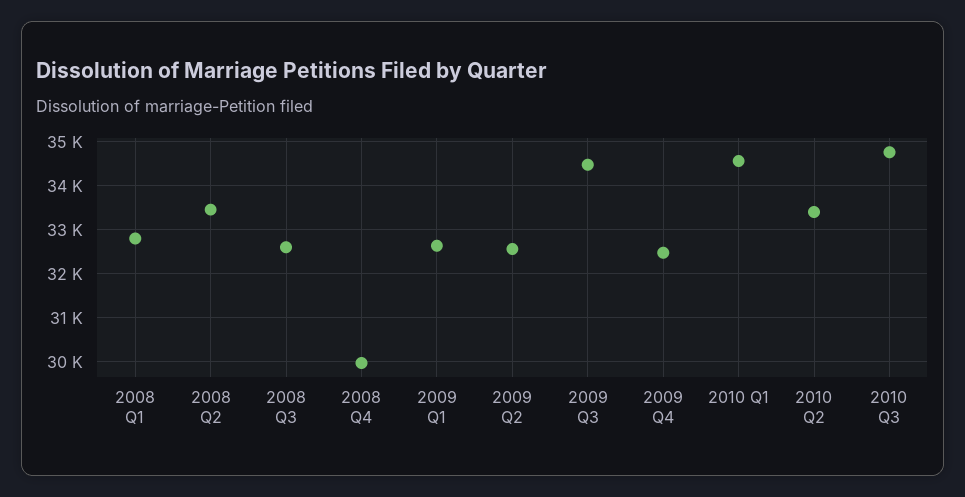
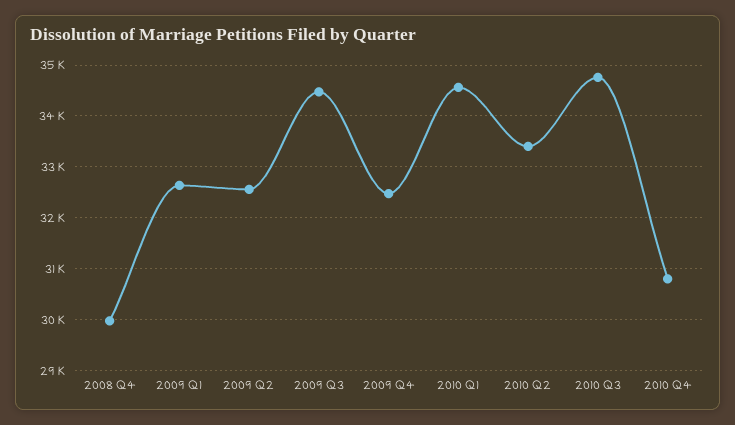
2008 Q1: 32800 -> none
2008 Q2: 33400 -> none
2008 Q3: 32600 -> none
2010 Q4: none -> 30800

